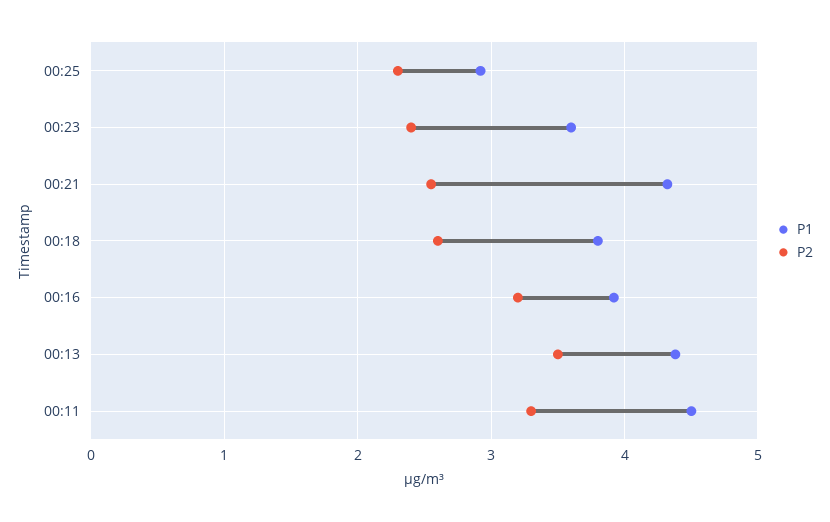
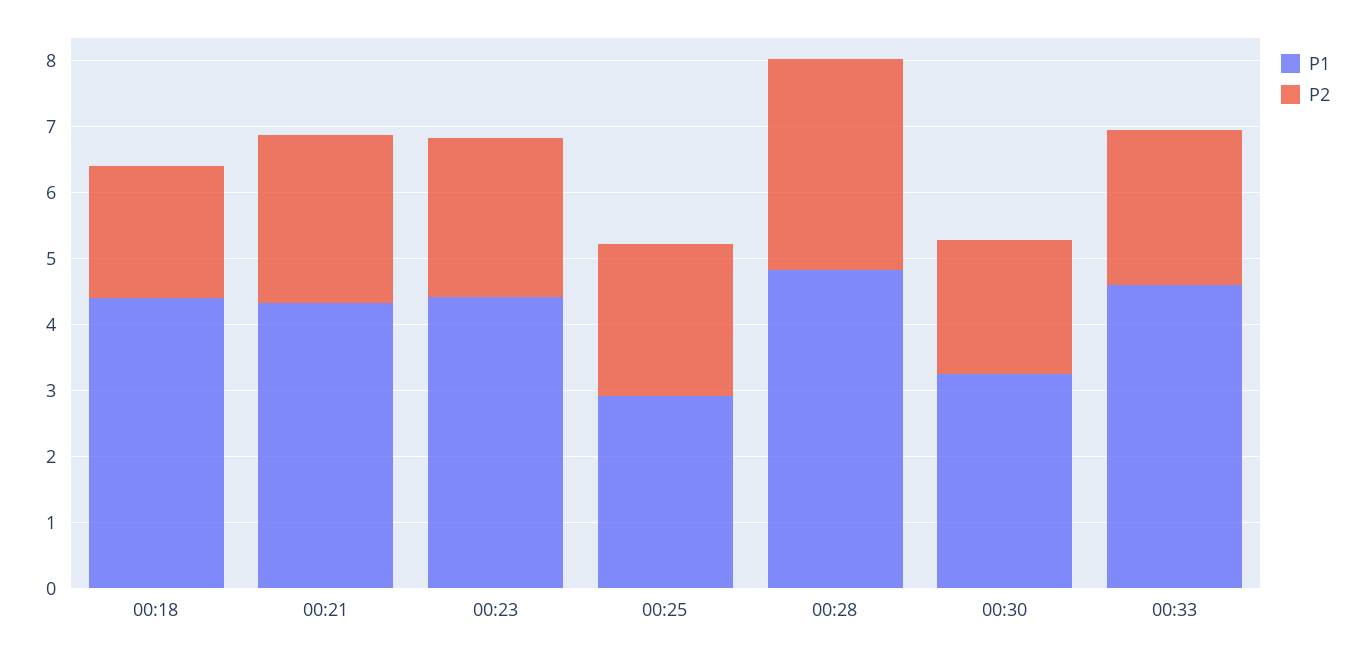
P1, 00:23: 3.6 -> 4.4
P1, 00:18: 3.8 -> 4.4
P2, 00:18: 2.6 -> 2
P1, 00:16: 3.9 -> none
P2, 00:16: 3.2 -> none
P1, 00:13: 4.4 -> none
P2, 00:13: 3.5 -> none
P1, 00:11: 4.5 -> none
P2, 00:11: 3.3 -> none
P1, 00:28: none -> 4.8
P2, 00:28: none -> 3.2
P1, 00:30: none -> 3.2
P2, 00:30: none -> 2
P1, 00:33: none -> 4.6
P2, 00:33: none -> 2.4

